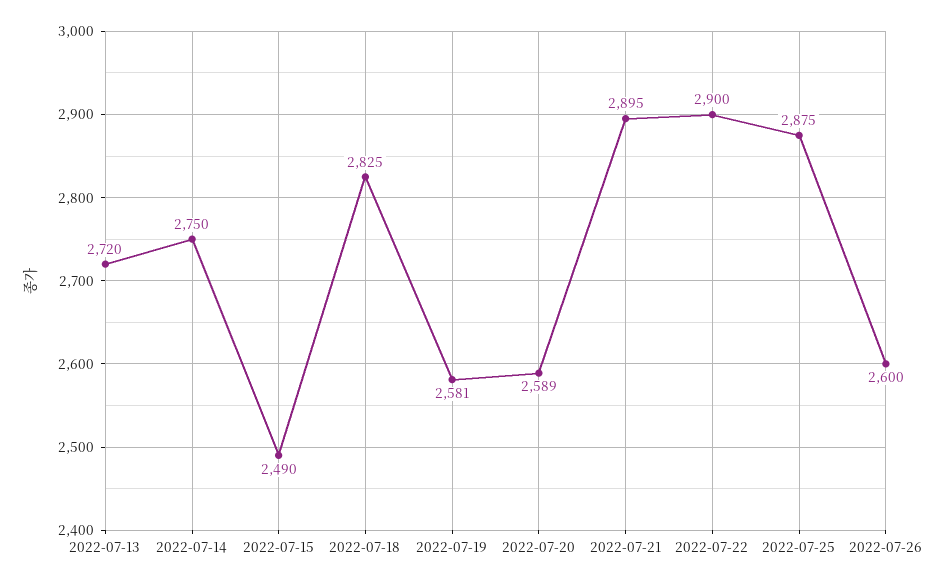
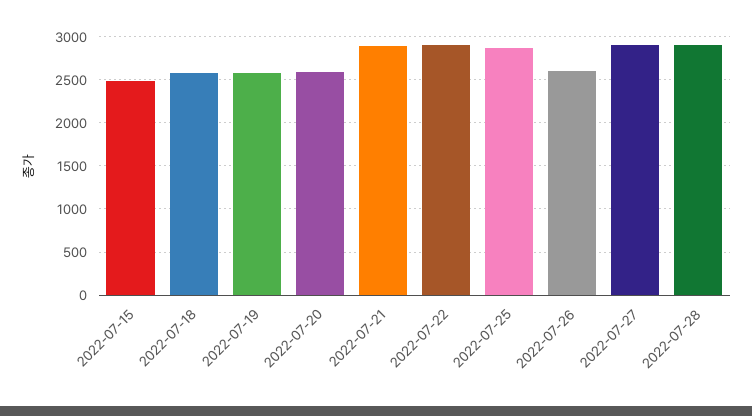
2022-07-13: 2720 -> none
2022-07-14: 2750 -> none
2022-07-18: 2825 -> 2600
2022-07-27: none -> 2900
2022-07-28: none -> 2900

